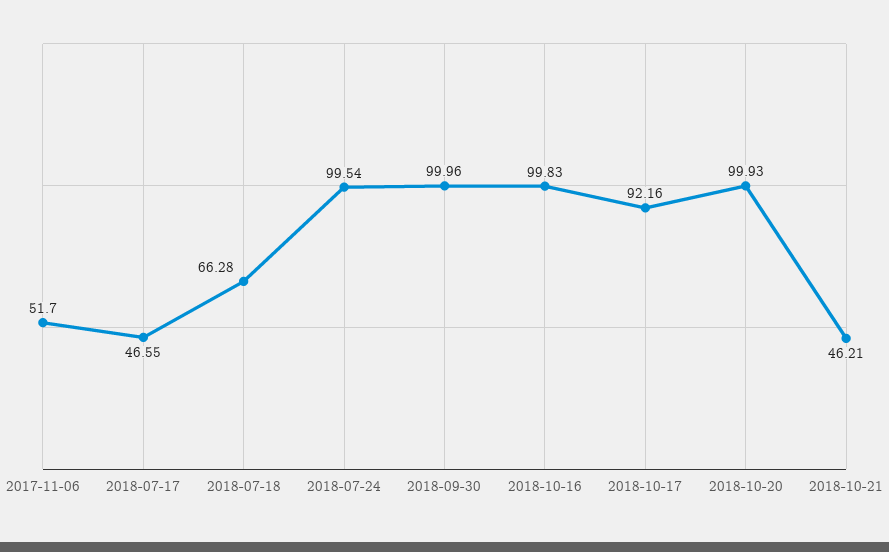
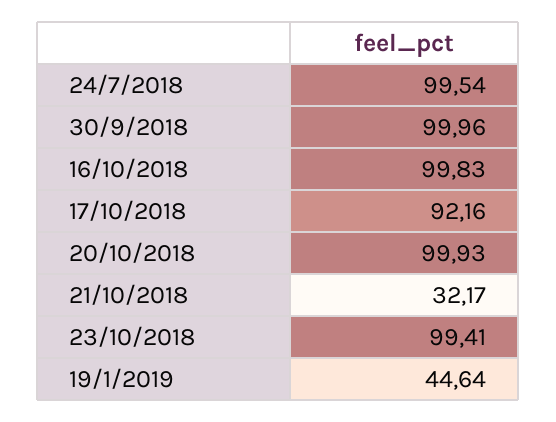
2017-11-06: 51.7 -> none
2018-07-17: 46.55 -> none
2018-07-18: 66.28 -> none
2018-10-21: 46.21 -> 32.17
23/10/2018: none -> 99.41
19/1/2019: none -> 44.64

